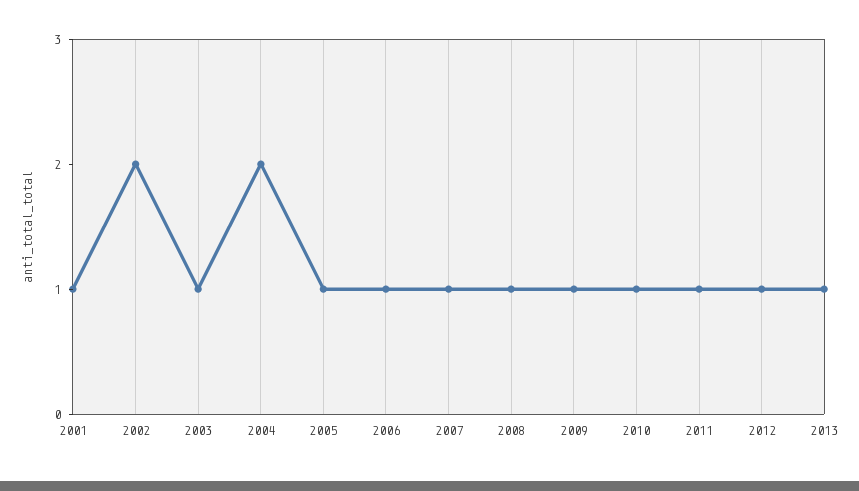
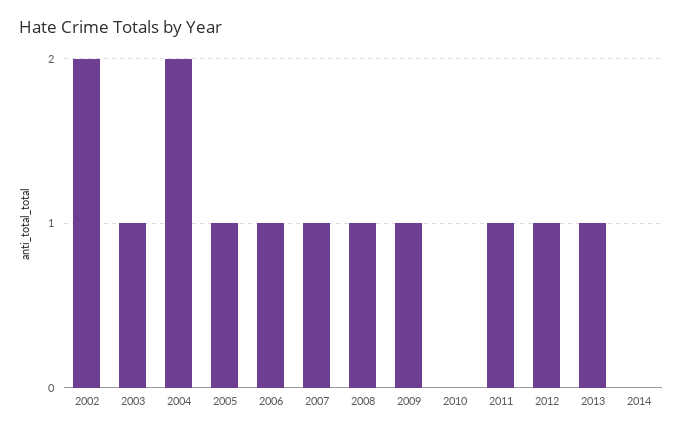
2001: 1 -> none
2010: 1 -> 0
2014: none -> 0

